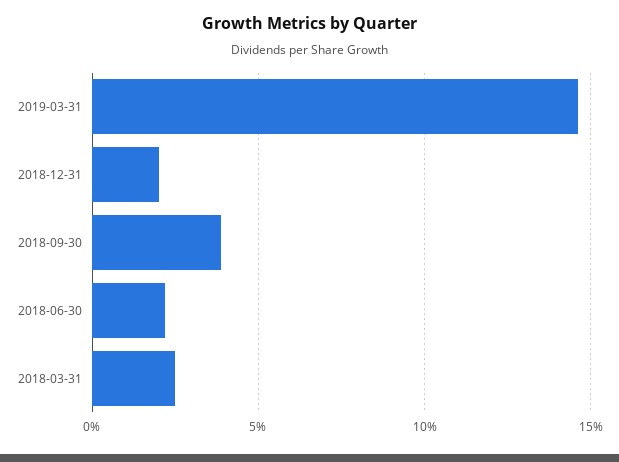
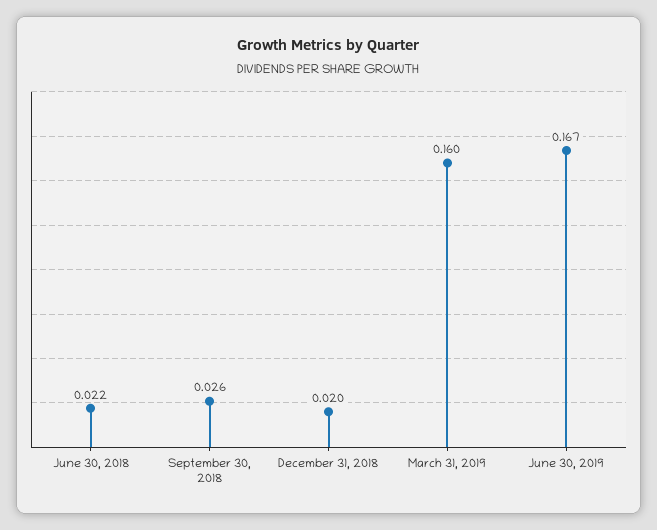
2019-03-31: 0.145 -> 0.16
2018-09-30: 0.04 -> 0.026
2018-03-31: 0.025 -> none
June 30, 2019: none -> 0.167

